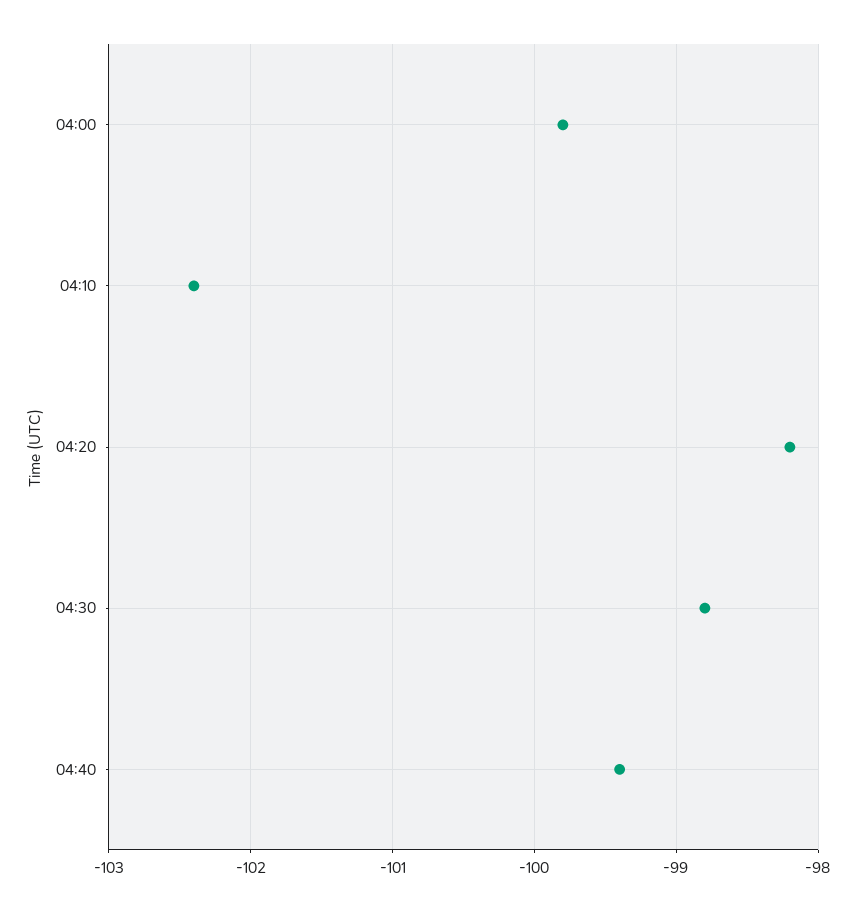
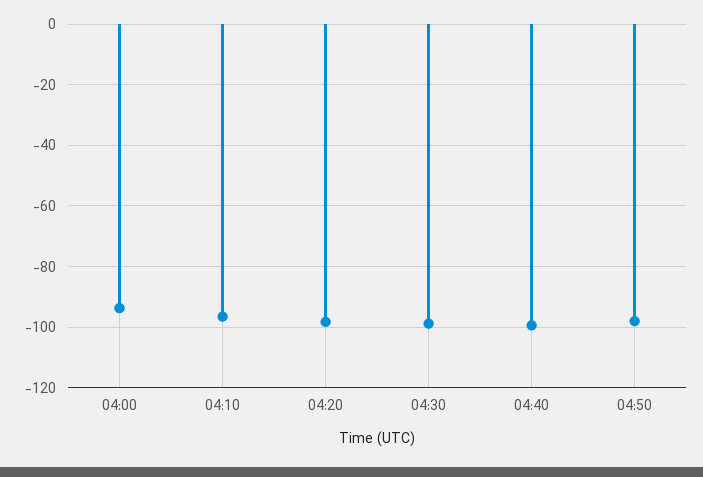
04:00: -99.8 -> -94
04:10: -102.4 -> -96
04:50: none -> -98

